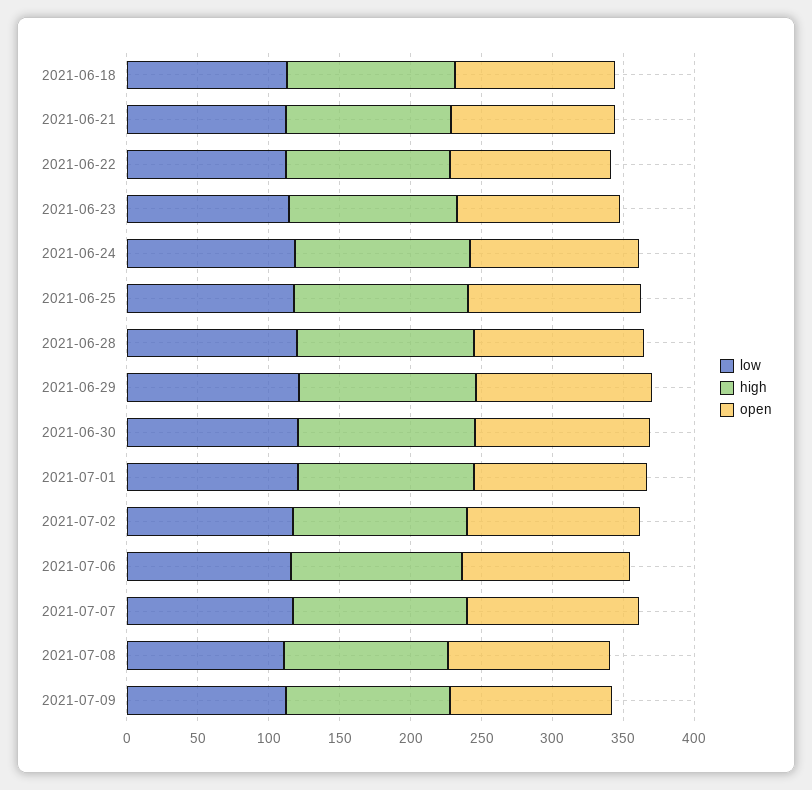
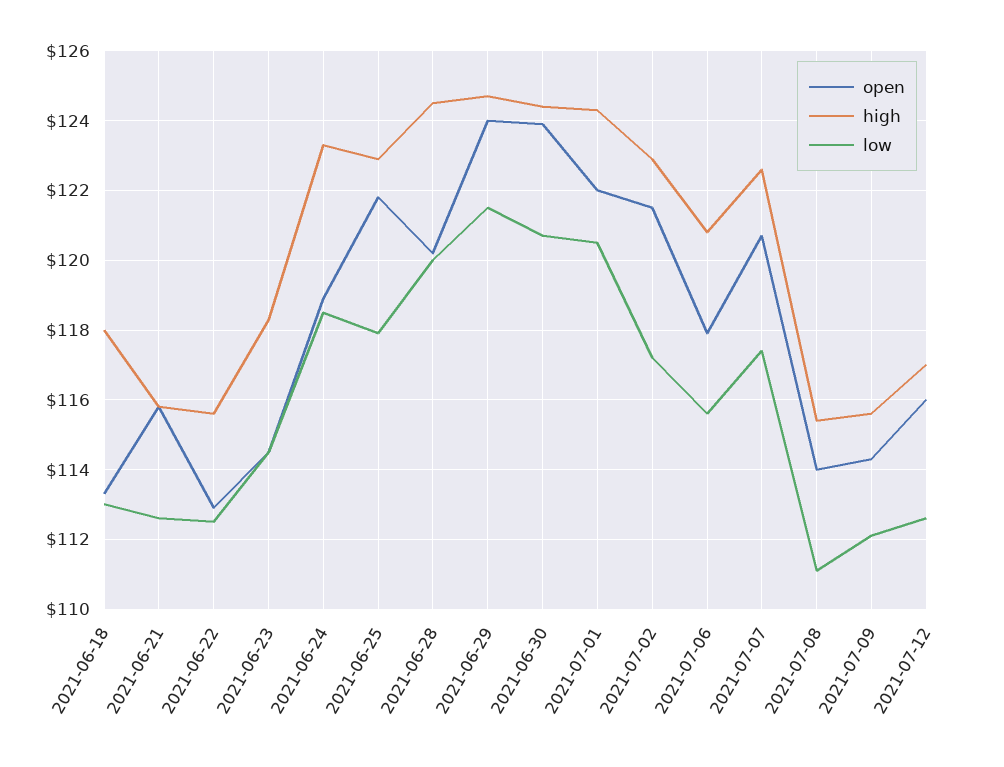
open, 2021-07-12: none -> 116
high, 2021-07-12: none -> 117
low, 2021-07-12: none -> 112.5

